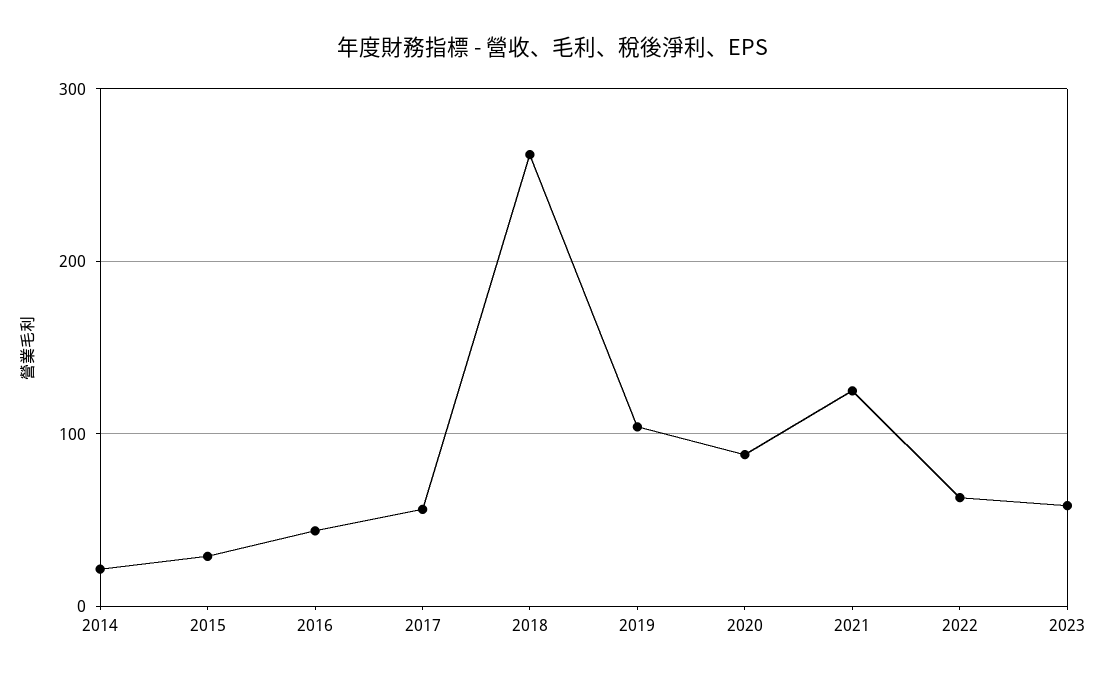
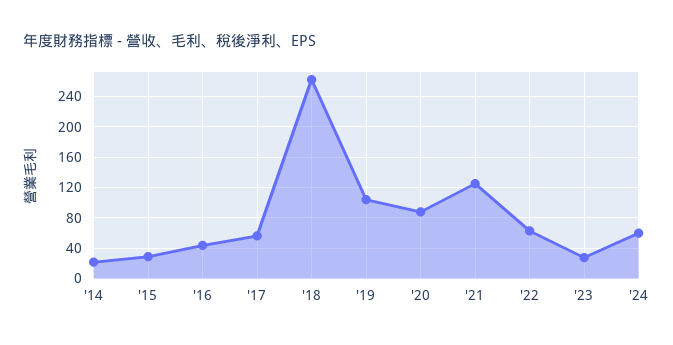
2023: 60 -> 30
'24: none -> 60

